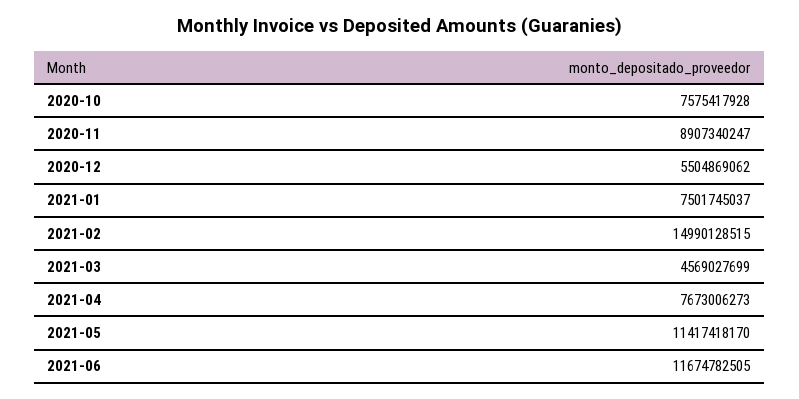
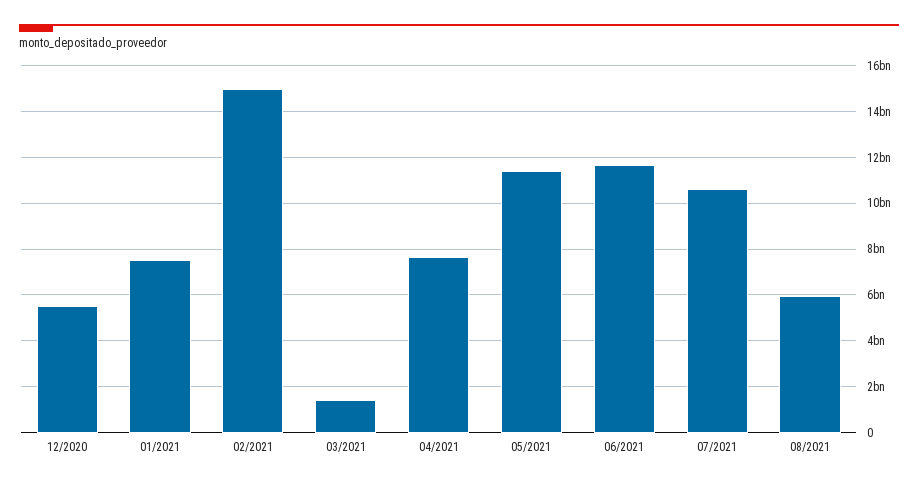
2020-10: 7575417928 -> none
2020-11: 8907340247 -> none
2021-03: 4569027699 -> 1500000000
07/2021: none -> 10500000000
08/2021: none -> 6000000000

